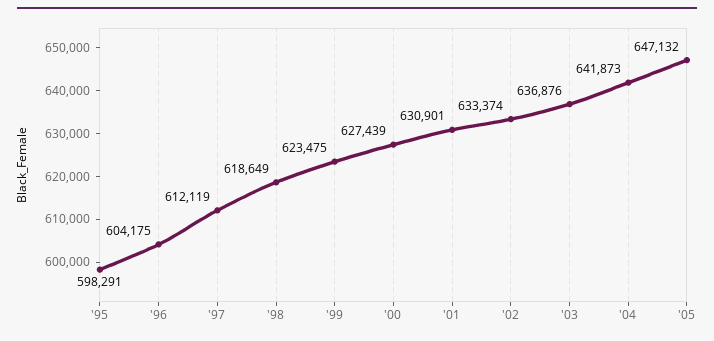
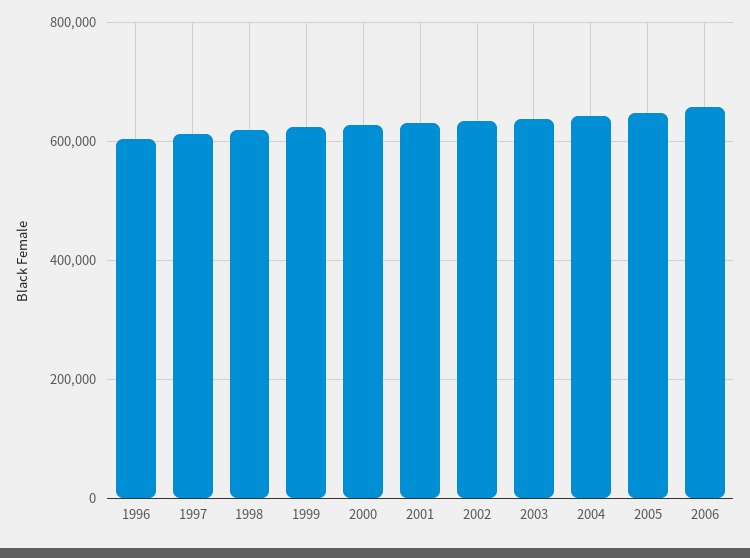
'95: 598291 -> none
2006: none -> 660000

